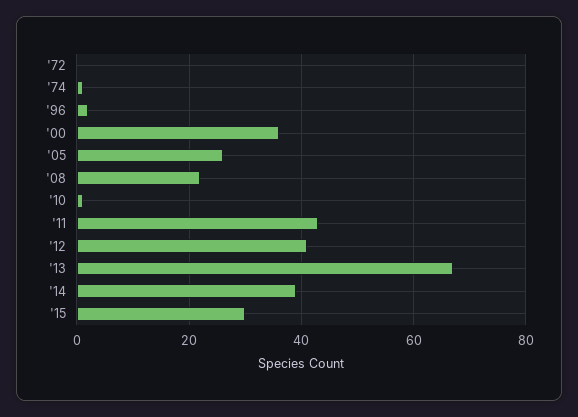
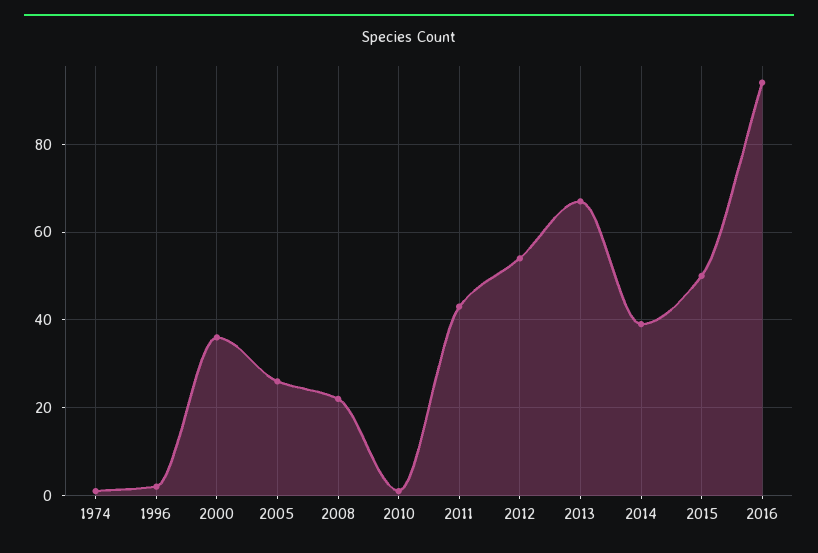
'72: 0 -> none
'12: 40 -> 55
'15: 30 -> 50
2016: none -> 95

